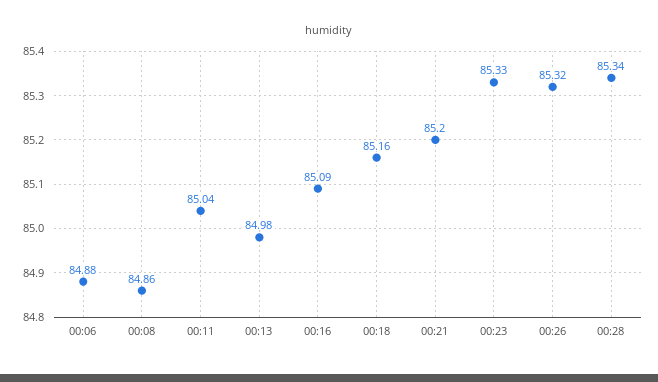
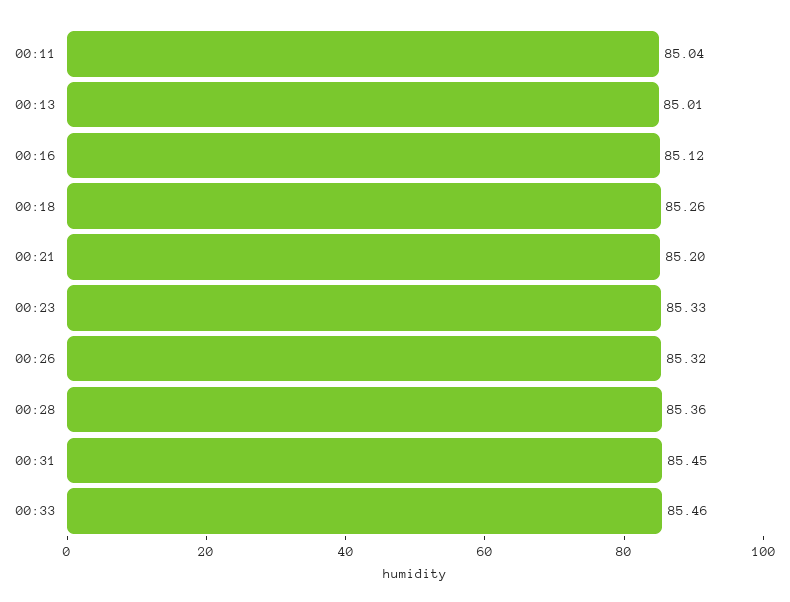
00:06: 84.88 -> none
00:08: 84.86 -> none
00:13: 84.98 -> 85.01
00:16: 85.09 -> 85.12
00:18: 85.16 -> 85.26
00:28: 85.34 -> 85.36
00:31: none -> 85.45
00:33: none -> 85.46

